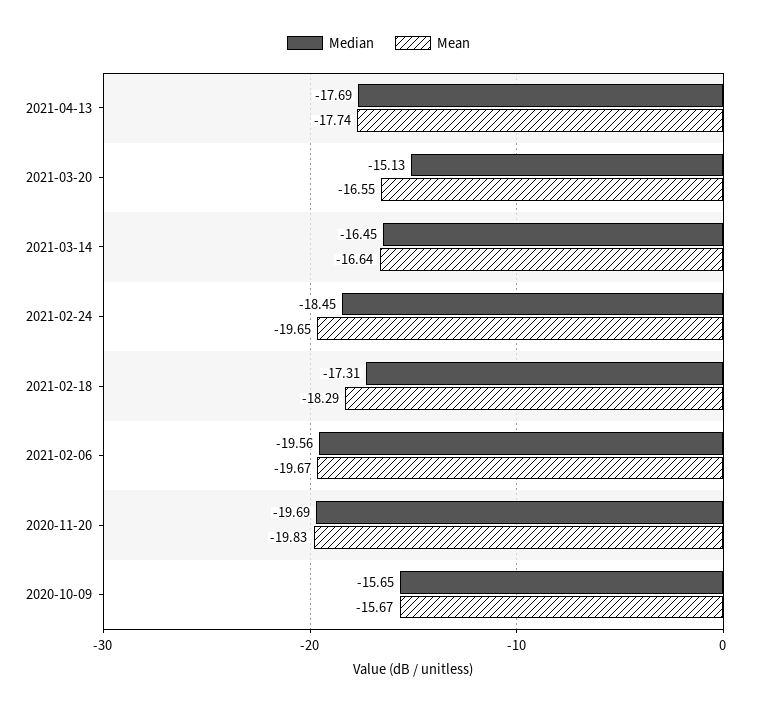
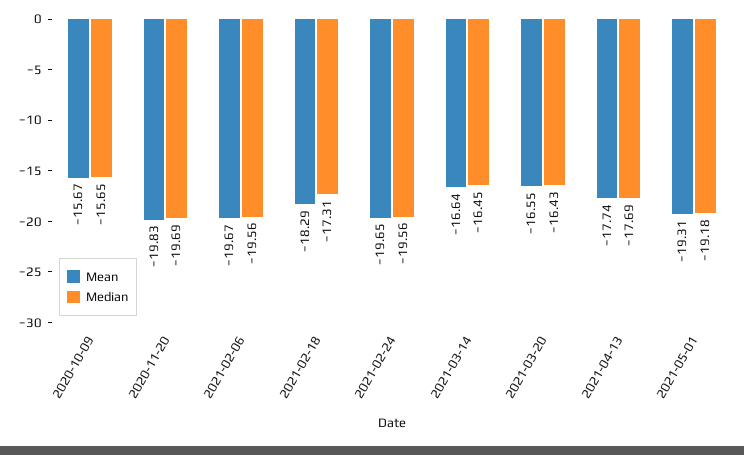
Median, 2021-03-20: -15.13 -> -16.43
Median, 2021-02-24: -18.45 -> -19.56
Mean, 2021-05-01: none -> -19.31
Median, 2021-05-01: none -> -19.18

